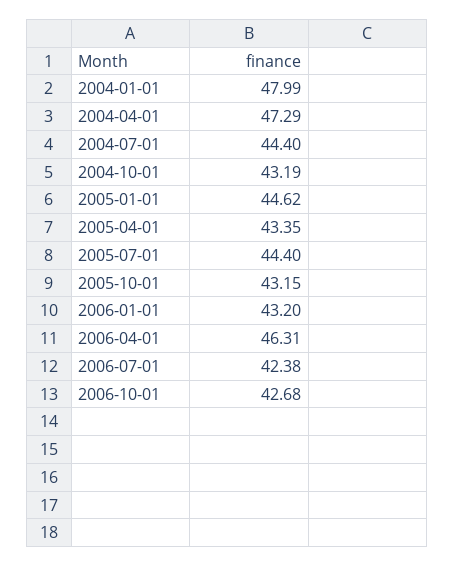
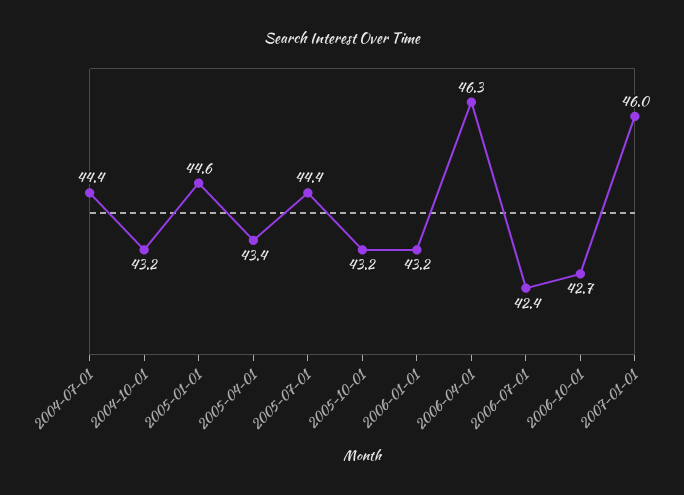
2004-01-01: 47.99 -> none
2004-04-01: 47.29 -> none
2007-01-01: none -> 46

